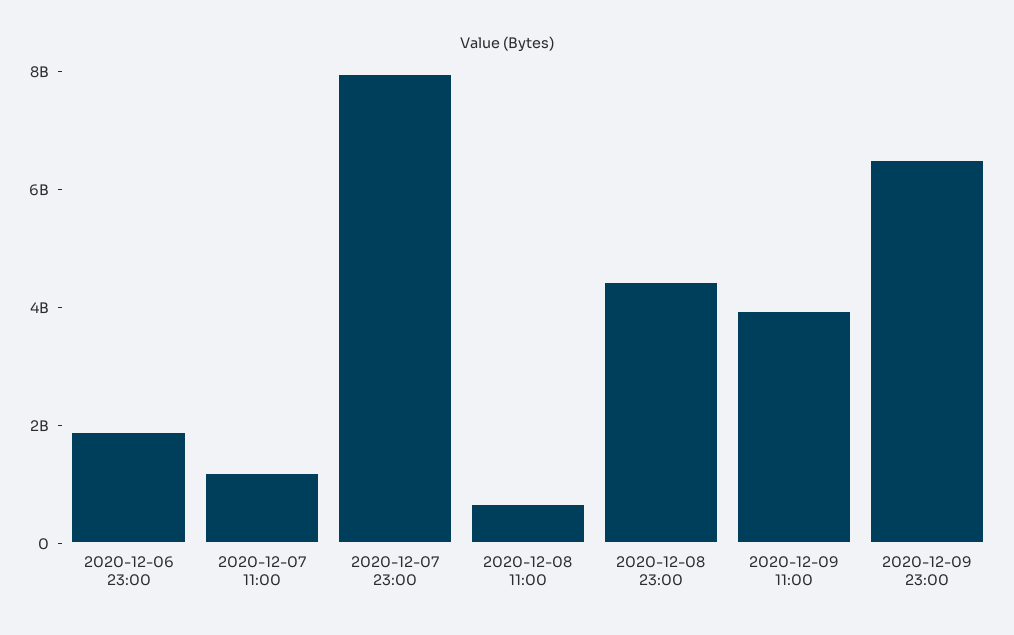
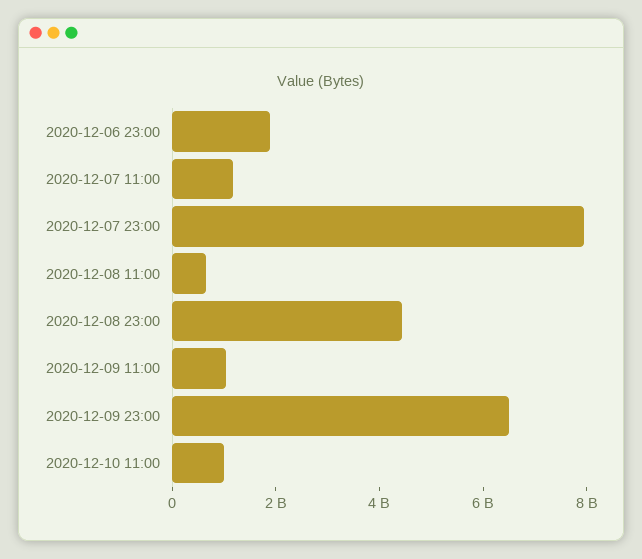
2020-12-09 11:00: 4000000000 -> 1000000000
2020-12-10 11:00: none -> 1000000000

